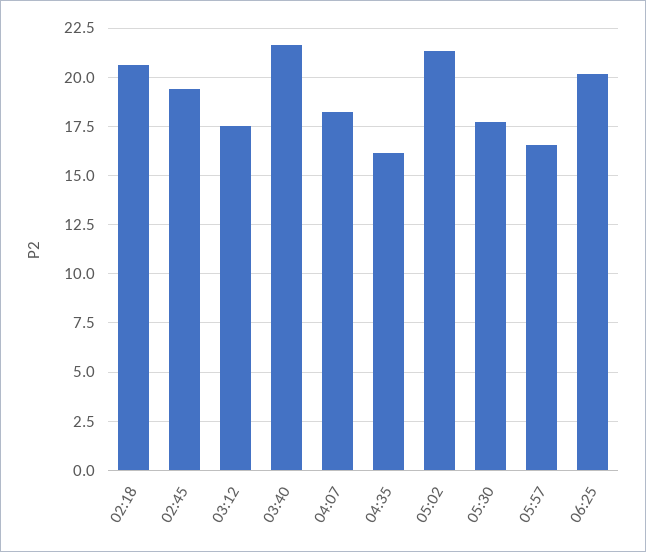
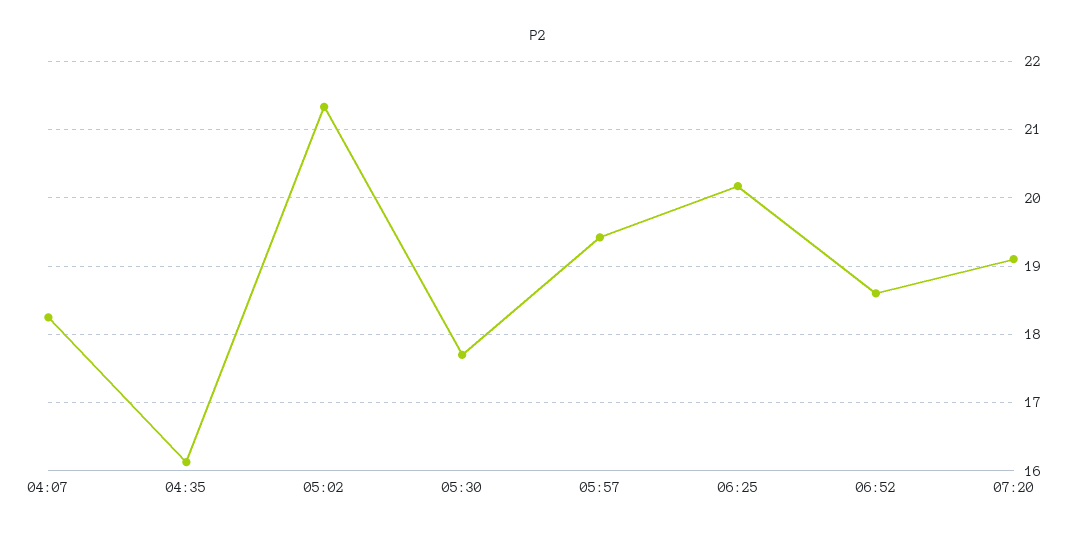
02:18: 20.5 -> none
02:45: 19.5 -> none
03:12: 17.5 -> none
03:40: 21.5 -> none
05:57: 16.5 -> 19.4
06:52: none -> 18.6
07:20: none -> 19.1

